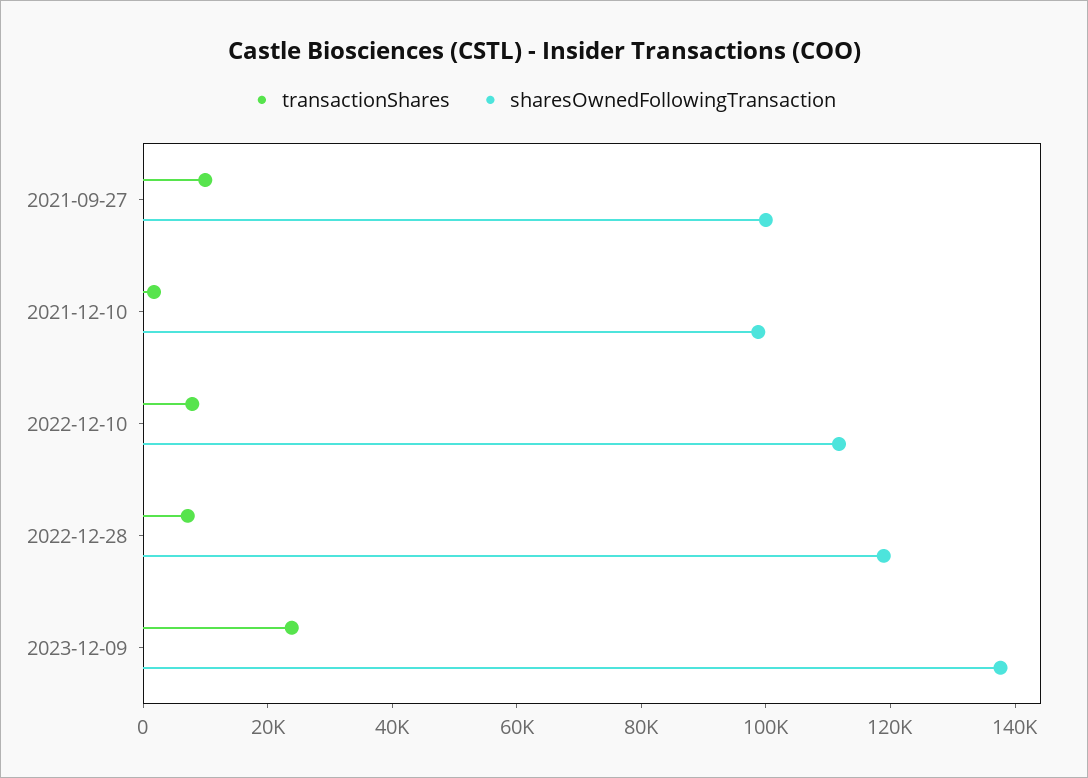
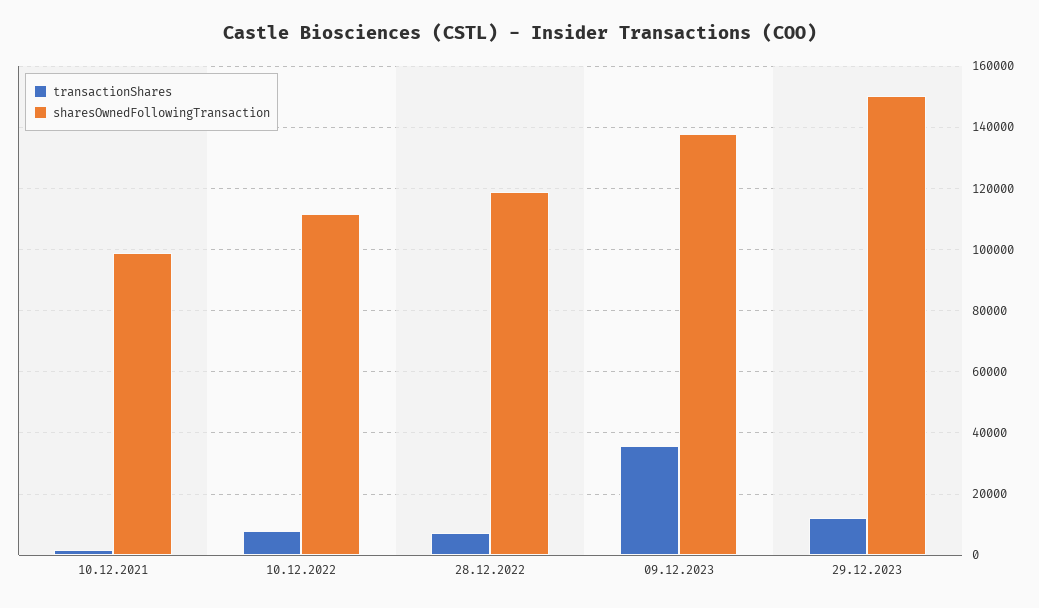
transactionShares, 2021-09-27: 10000 -> none
sharesOwnedFollowingTransaction, 2021-09-27: 100000 -> none
transactionShares, 2023-12-09: 25000 -> 36000
transactionShares, 29.12.2023: none -> 12000
sharesOwnedFollowingTransaction, 29.12.2023: none -> 150000

